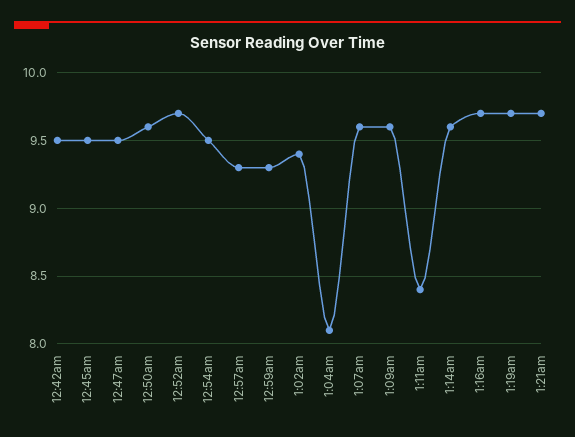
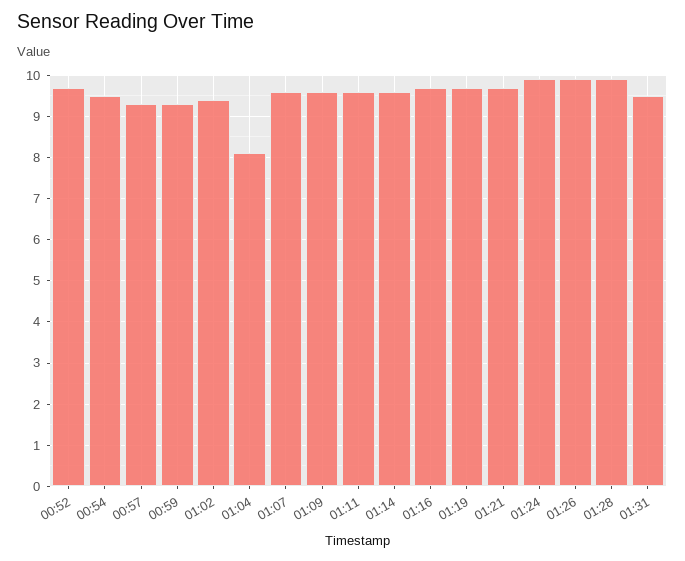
12:42am: 9.5 -> none
12:45am: 9.5 -> none
12:47am: 9.5 -> none
12:50am: 9.6 -> none
1:11am: 8.4 -> 9.5
01:24: none -> 10
01:26: none -> 10
01:28: none -> 10
01:31: none -> 9.5

